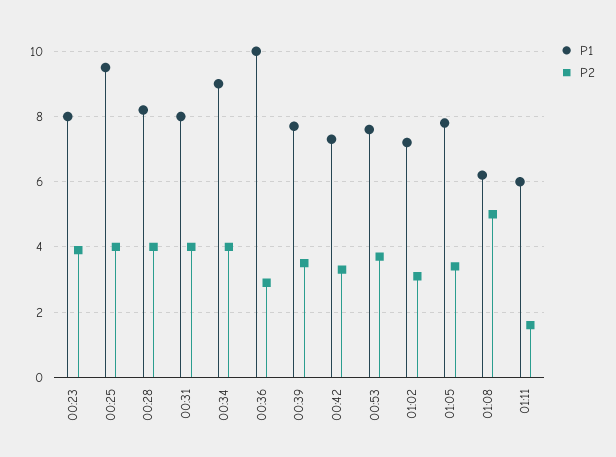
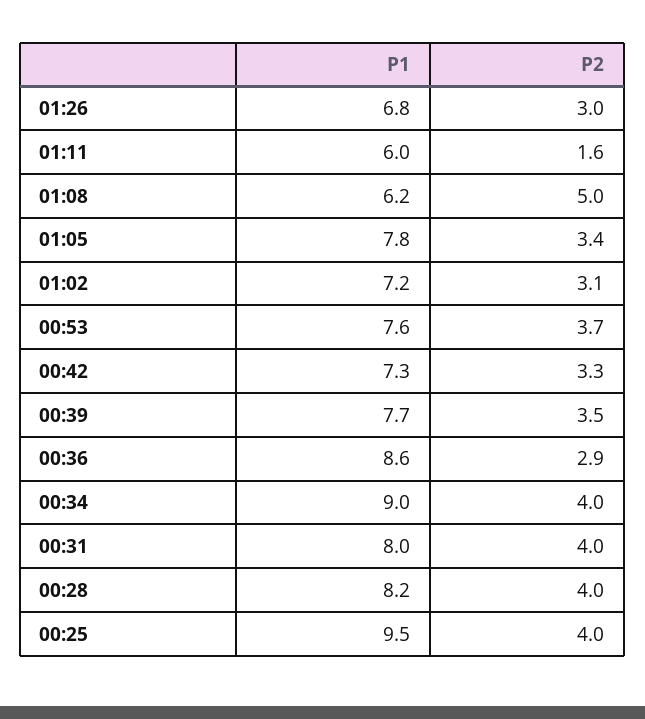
P1, 00:23: 8 -> none
P2, 00:23: 4 -> none
P1, 00:36: 10 -> 8.6
P1, 01:26: none -> 6.8
P2, 01:26: none -> 3

